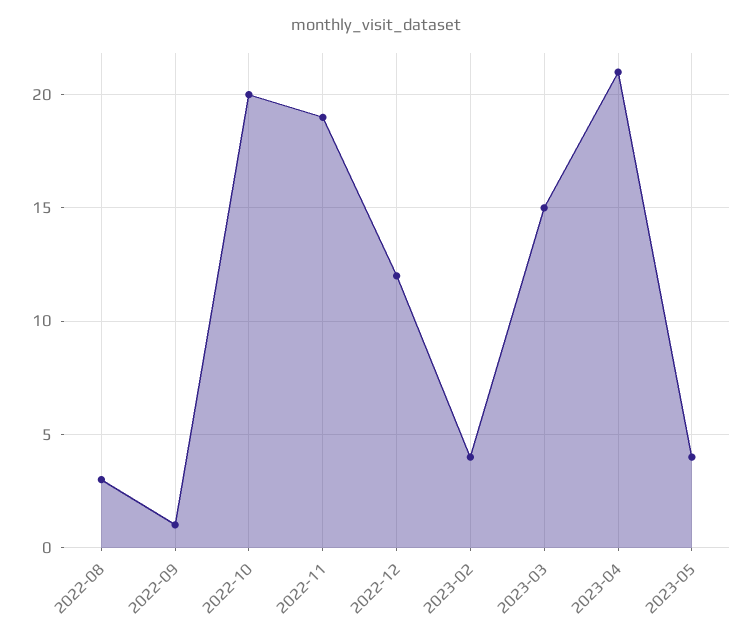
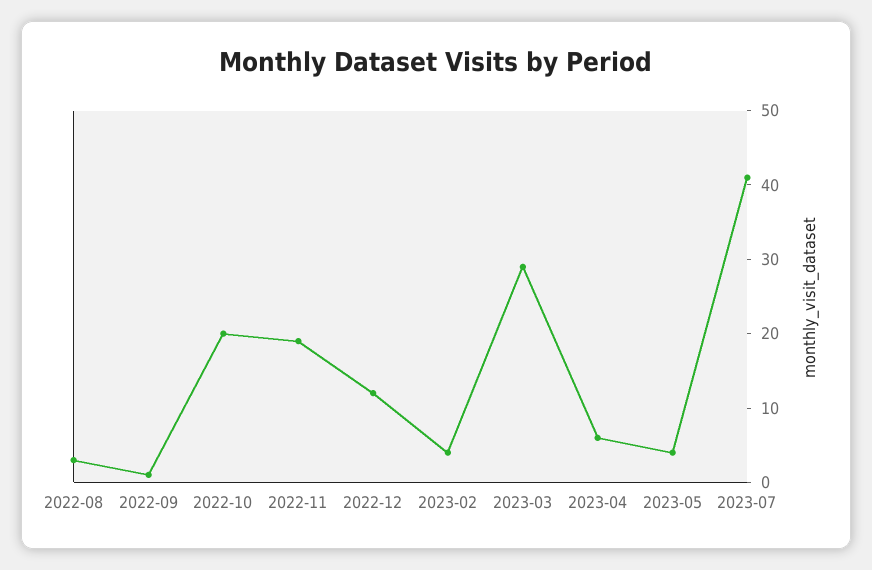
2023-03: 15 -> 30
2023-04: 21 -> 5
2023-07: none -> 40

